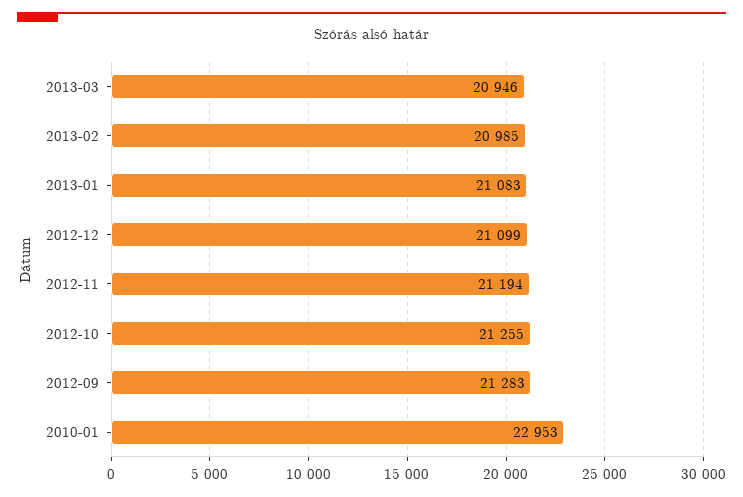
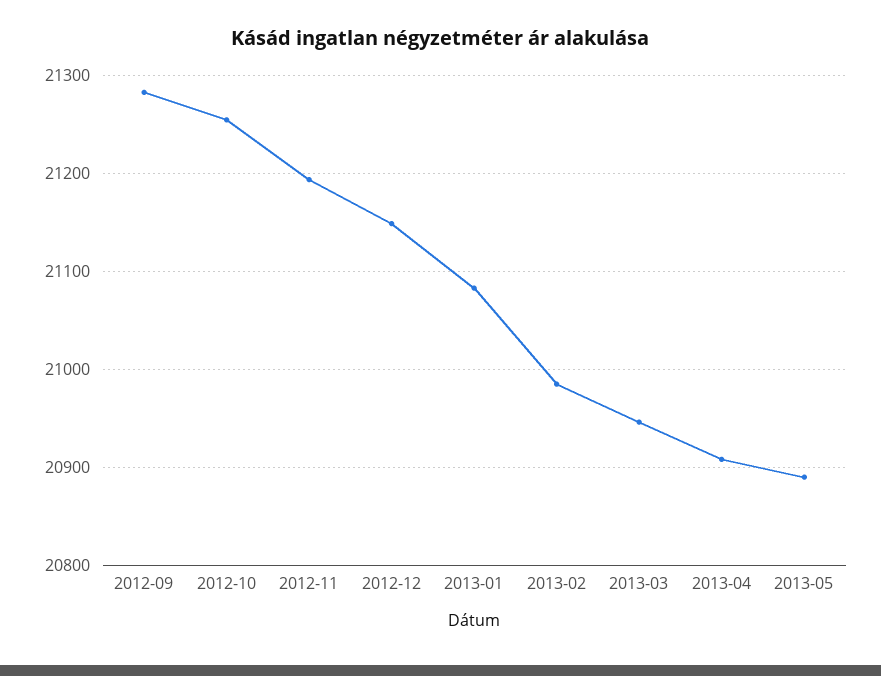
2012-12: 21099 -> 21150
2010-01: 22953 -> none
2013-04: none -> 20910
2013-05: none -> 20890

